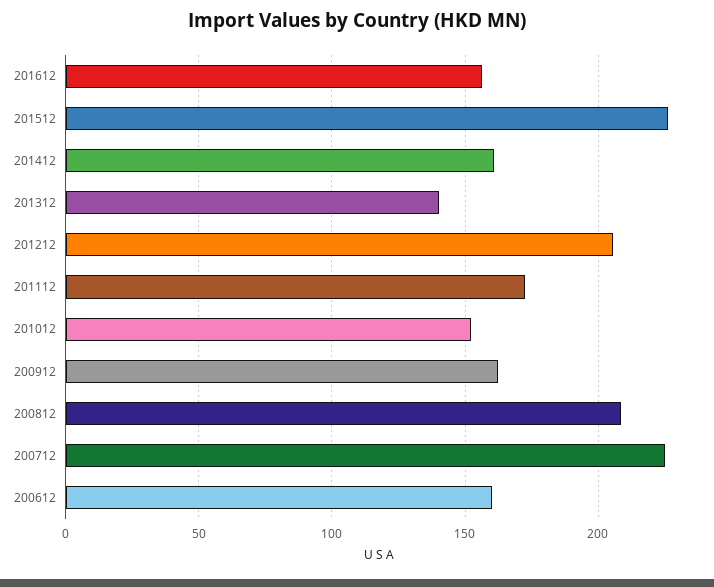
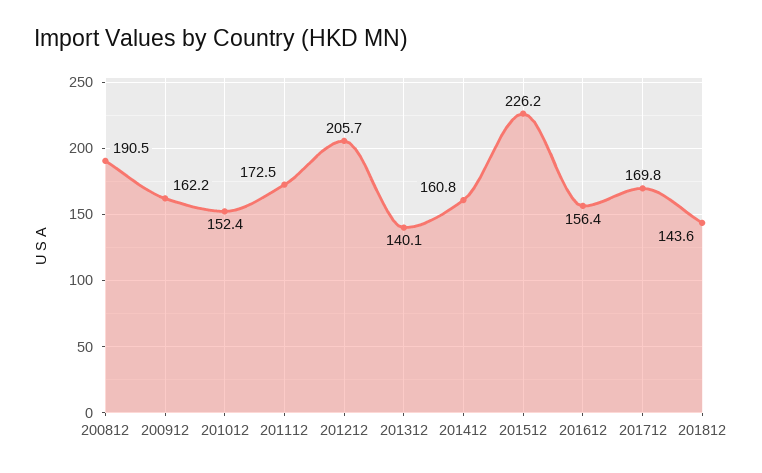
200812: 210 -> 190.5
200712: 225 -> none
200612: 160 -> none
201712: none -> 169.8
201812: none -> 143.6

